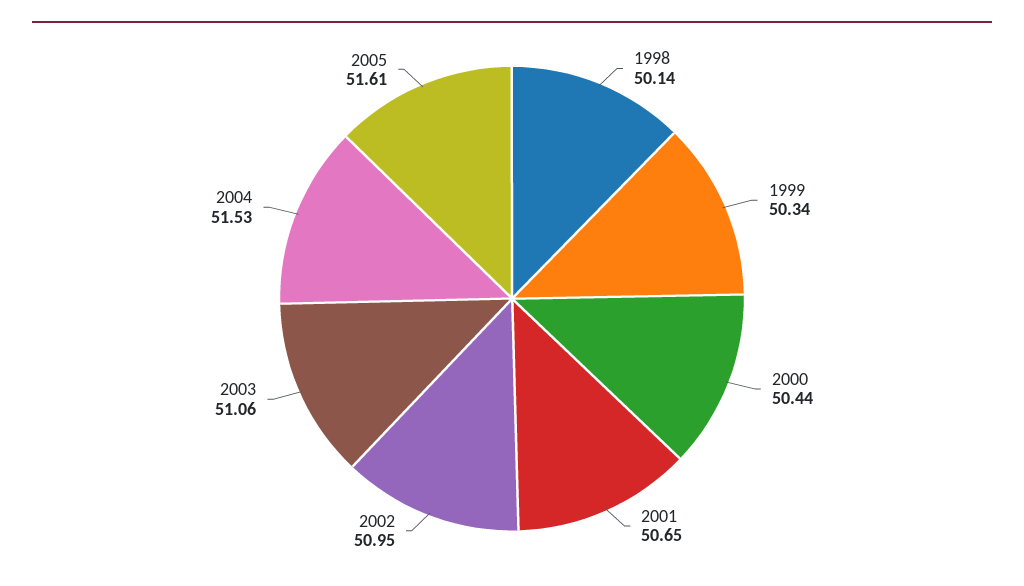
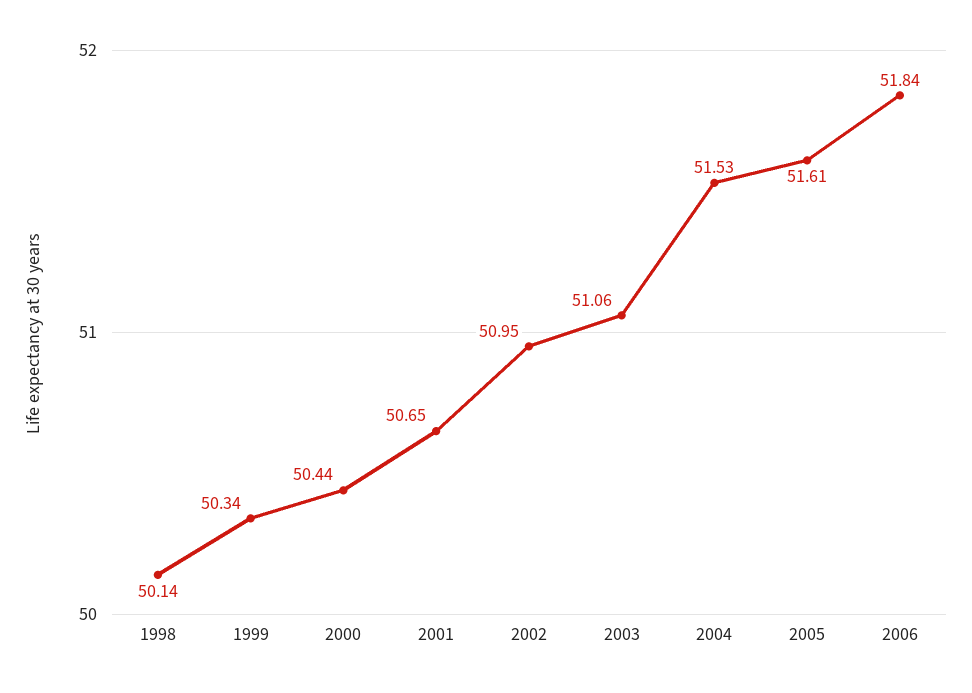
2006: none -> 51.84

